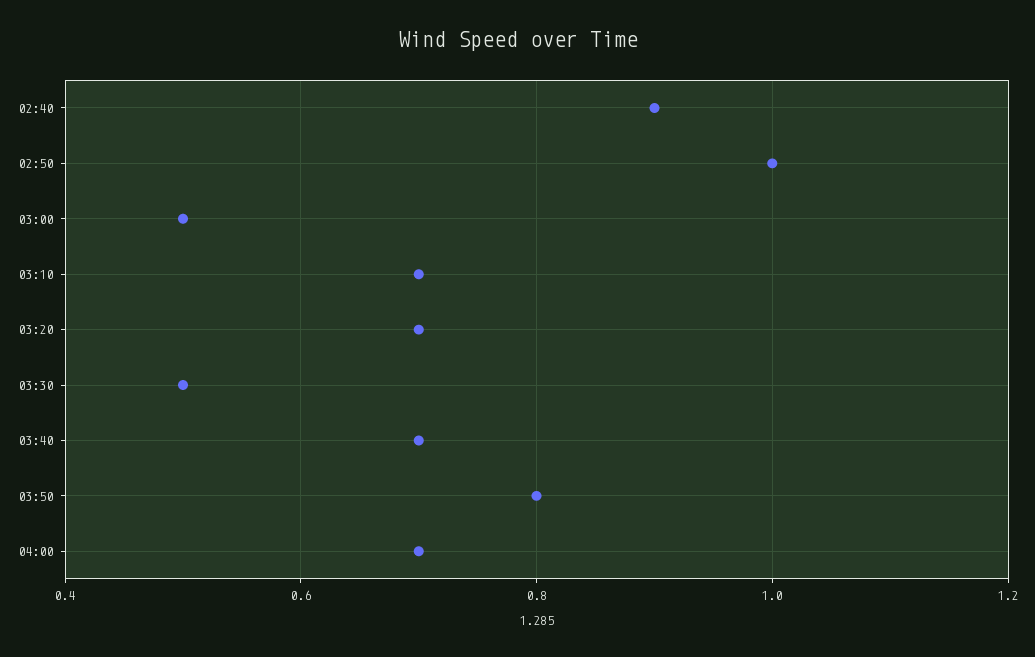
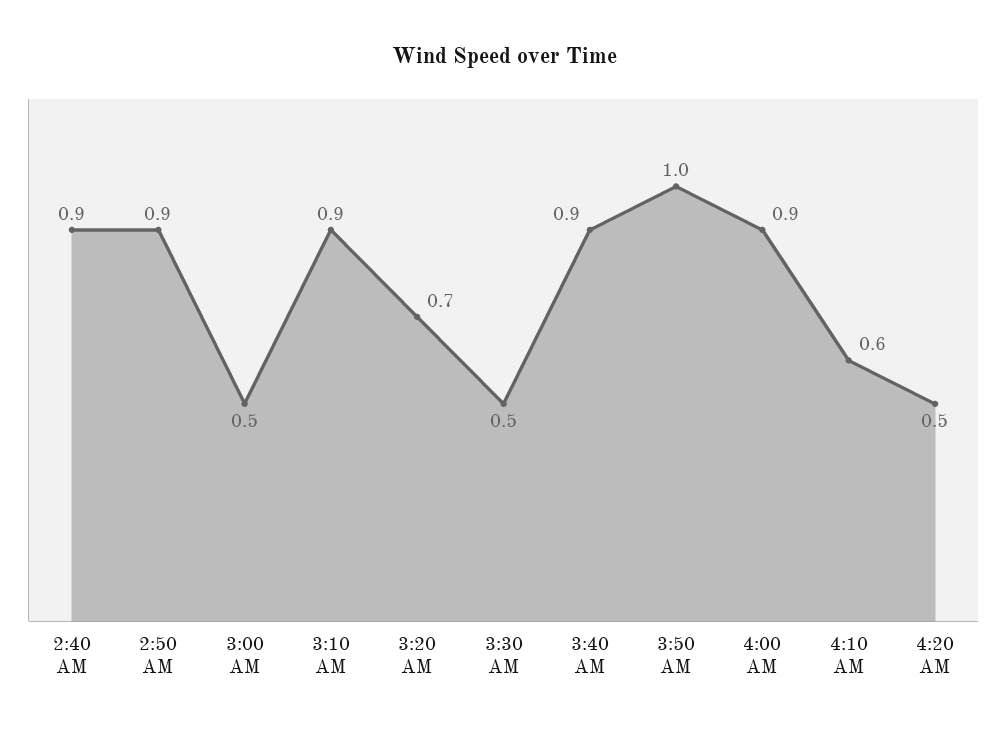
02:50: 1 -> 0.9
03:10: 0.7 -> 0.9
03:40: 0.7 -> 0.9
03:50: 0.8 -> 1
04:00: 0.7 -> 0.9
4:10 AM: none -> 0.6
4:20 AM: none -> 0.5

